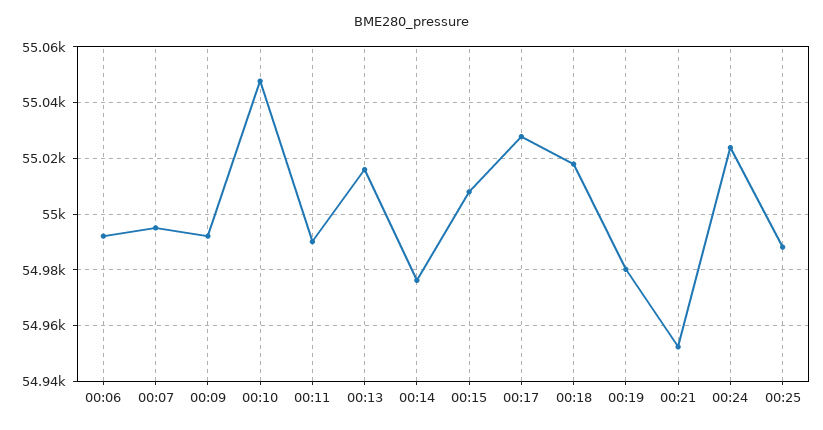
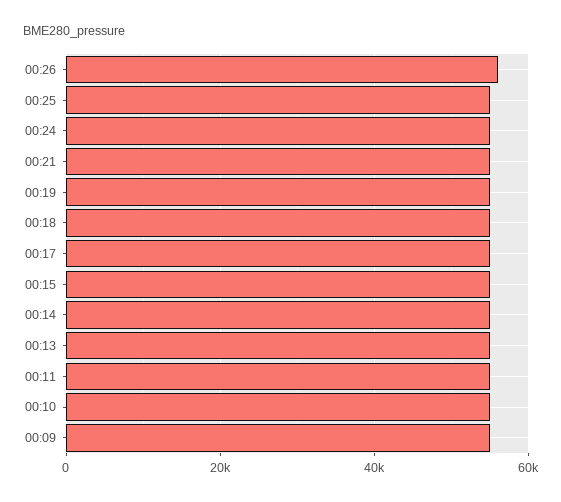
00:06: 54992.5 -> none
00:07: 54995 -> none
00:26: none -> 56000

